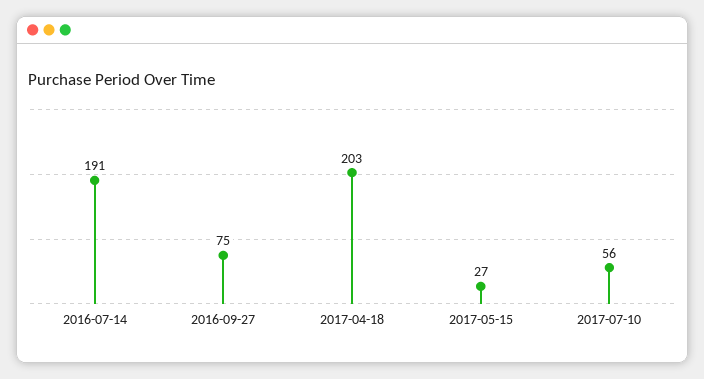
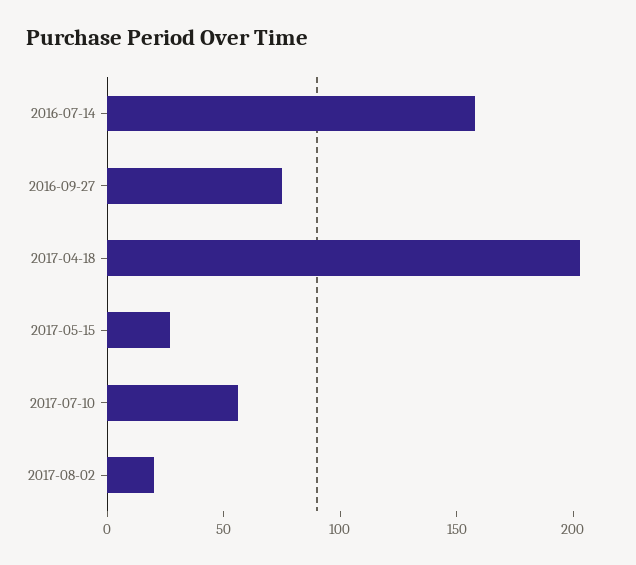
2016-07-14: 191 -> 160
2017-08-02: none -> 20

